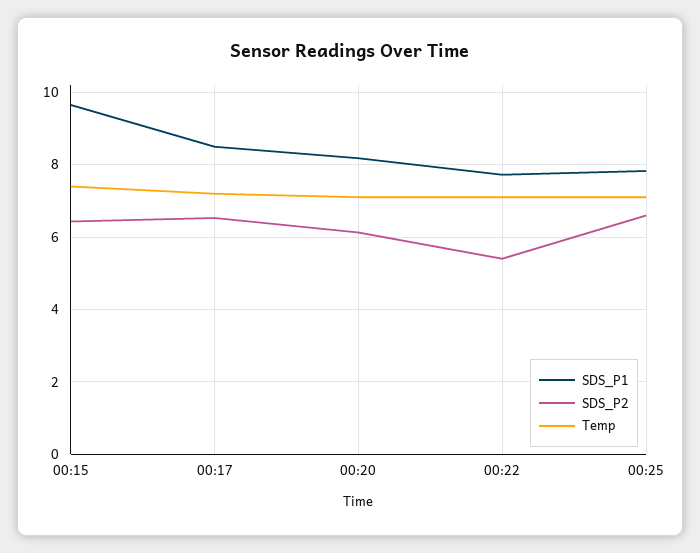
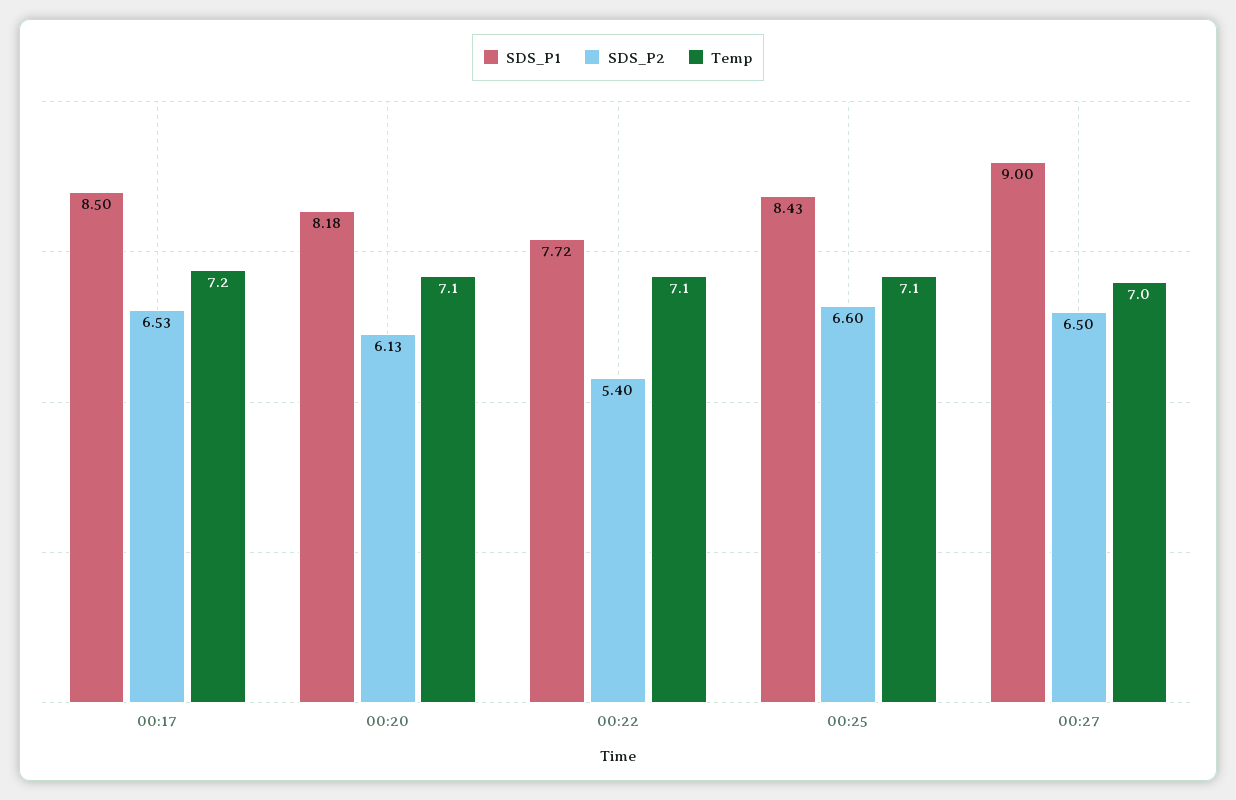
SDS_P1, 00:15: 9.6 -> none
SDS_P2, 00:15: 6.4 -> none
Temp, 00:15: 7.4 -> none
SDS_P1, 00:25: 7.8 -> 8.43
SDS_P1, 00:27: none -> 9
SDS_P2, 00:27: none -> 6.5
Temp, 00:27: none -> 7

